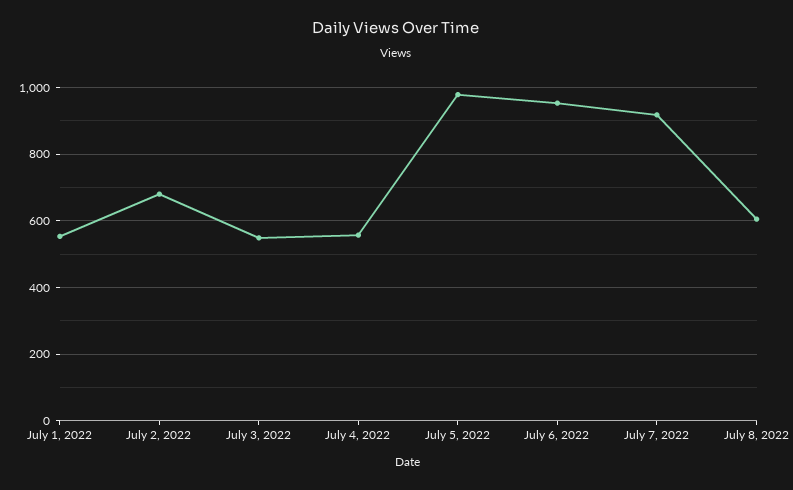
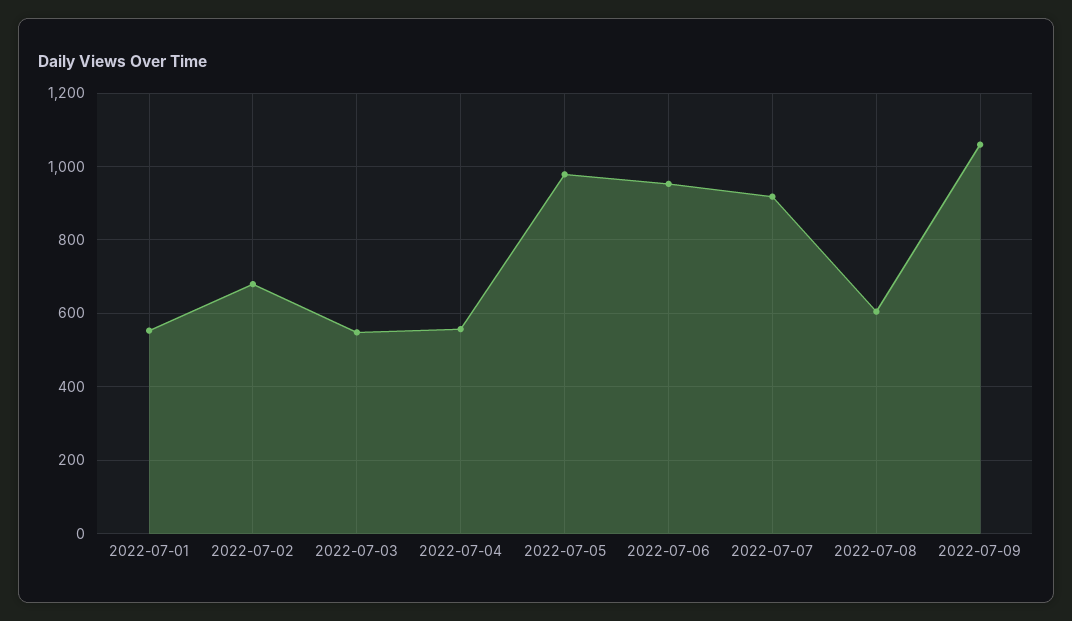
2022-07-09: none -> 1060

